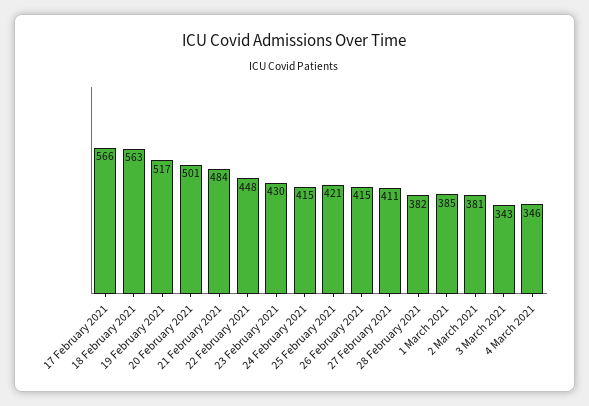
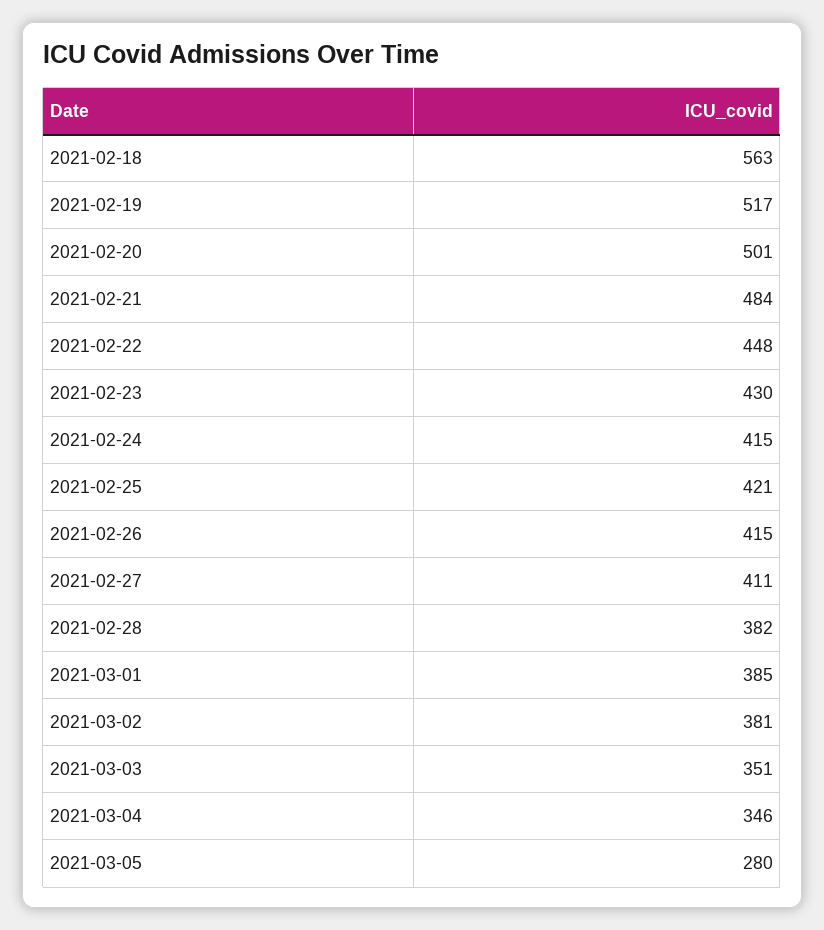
17 February 2021: 566 -> none
3 March 2021: 343 -> 351
2021-03-05: none -> 280

